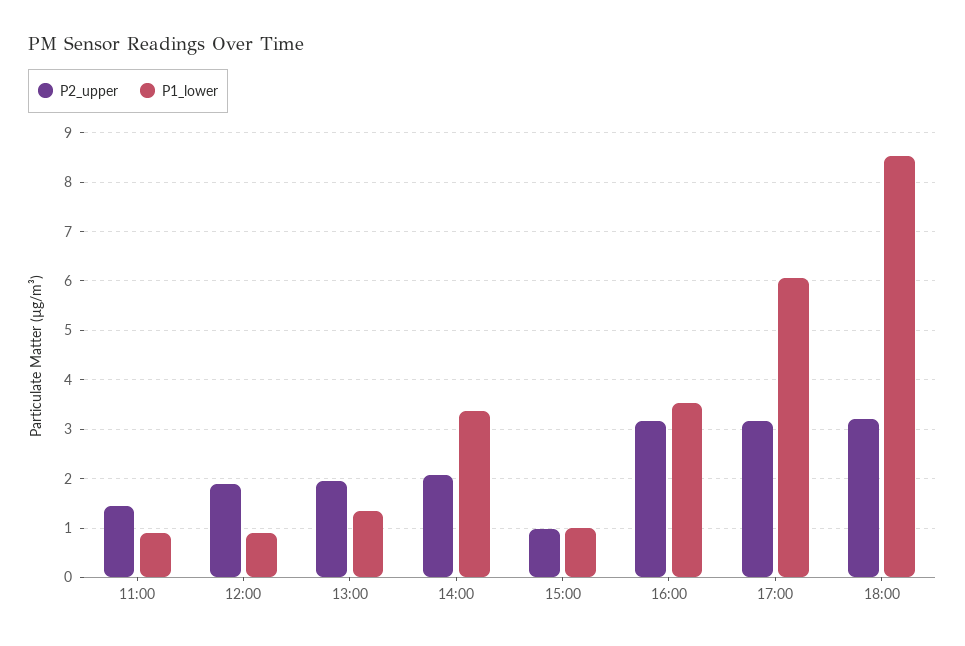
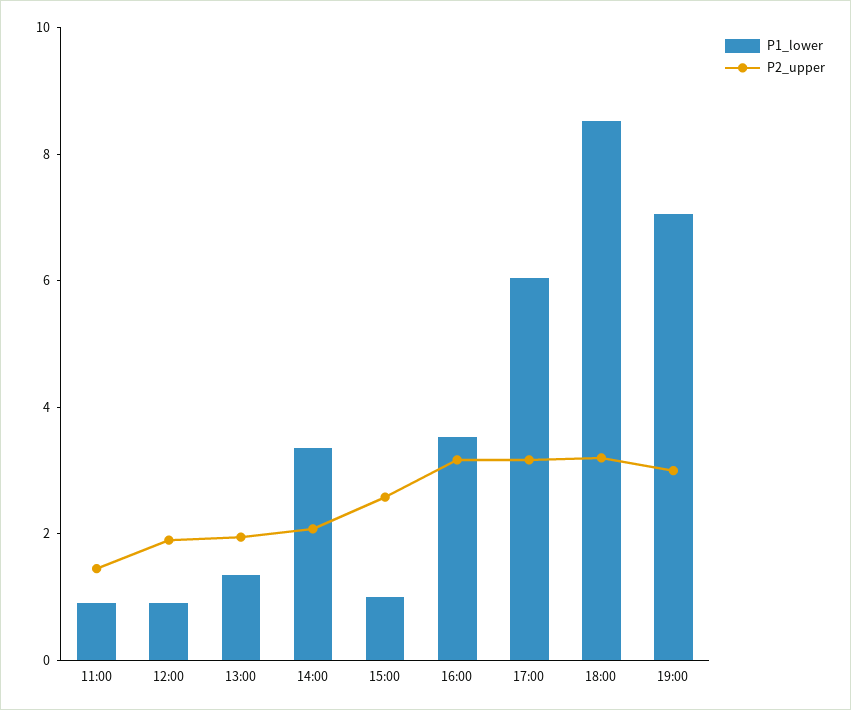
P2_upper, 15:00: 1 -> 2.5
P1_lower, 19:00: none -> 7
P2_upper, 19:00: none -> 3

